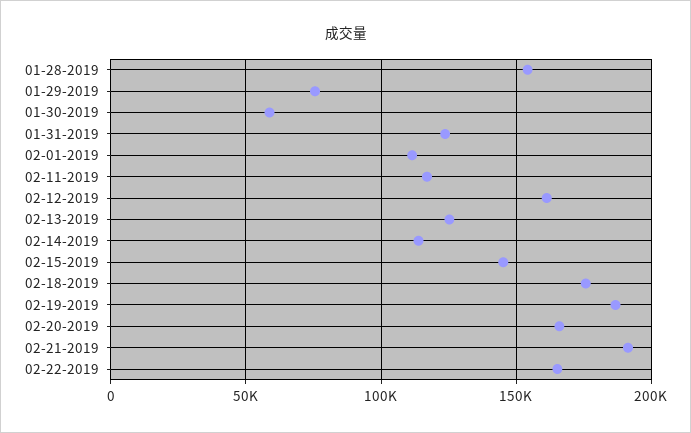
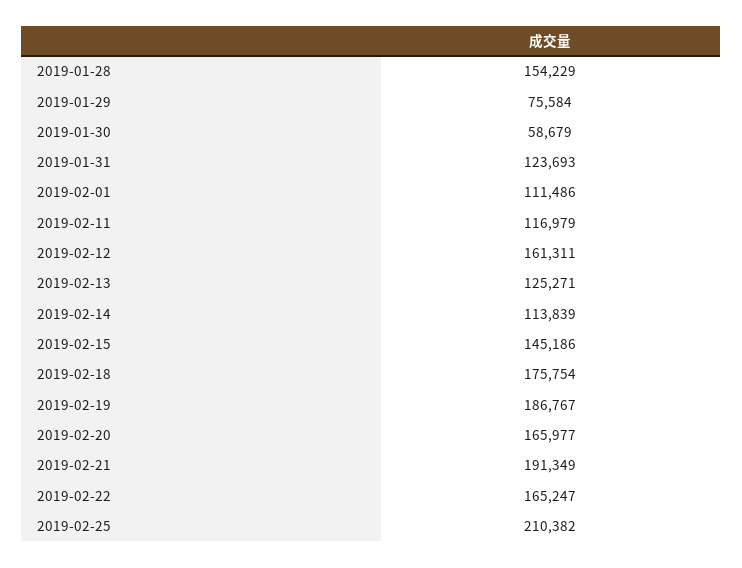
2019-02-25: none -> 210382

